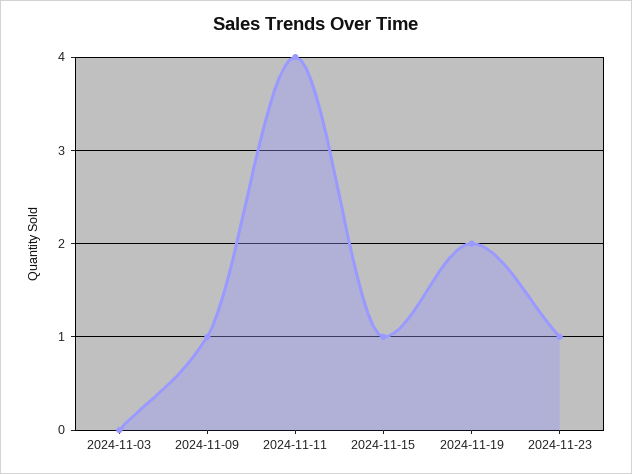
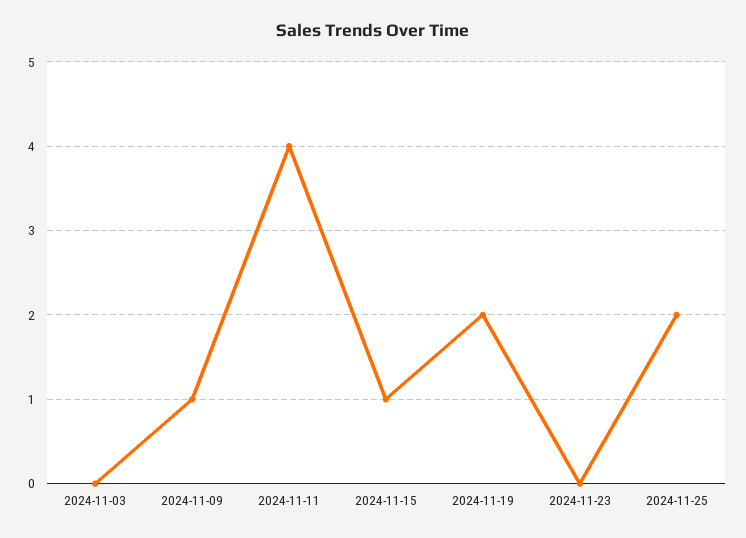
2024-11-23: 1 -> 0
2024-11-25: none -> 2

